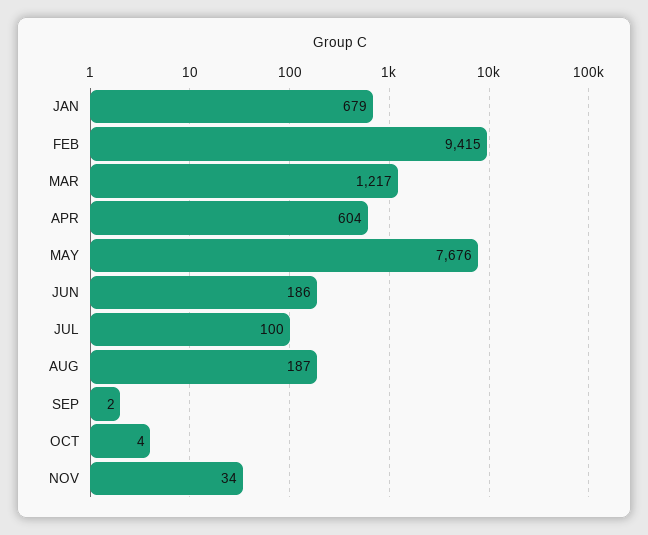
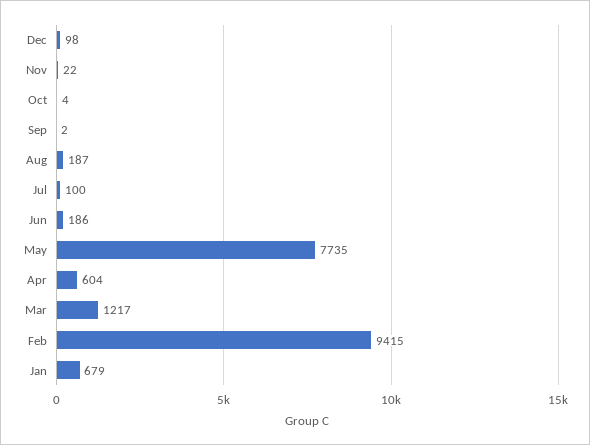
MAY: 7676 -> 7735
NOV: 34 -> 22
Dec: none -> 98

